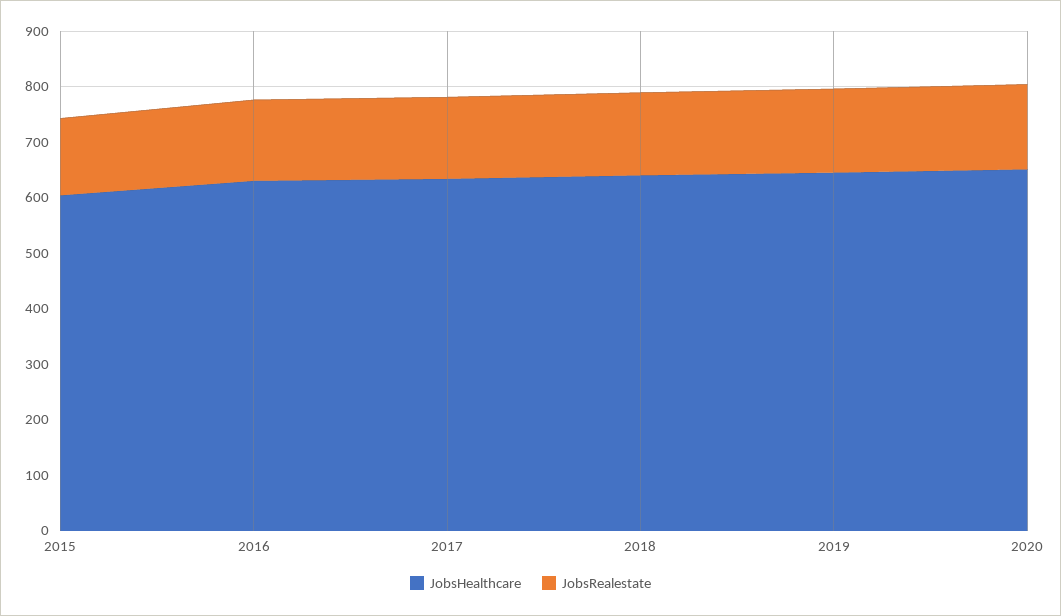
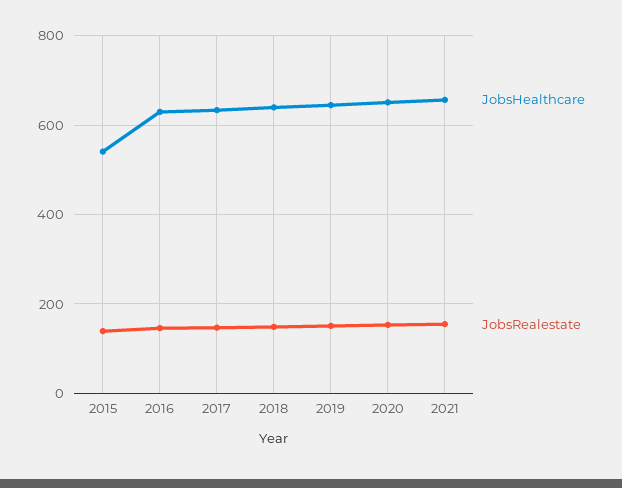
JobsHealthcare, 2015: 600 -> 540
JobsHealthcare, 2021: none -> 660
JobsRealestate, 2021: none -> 160

